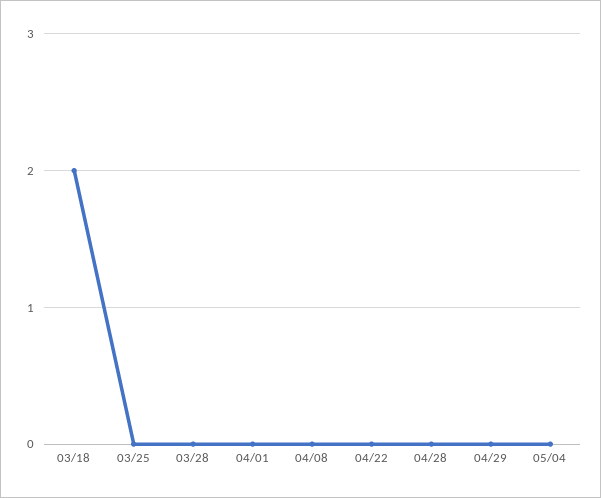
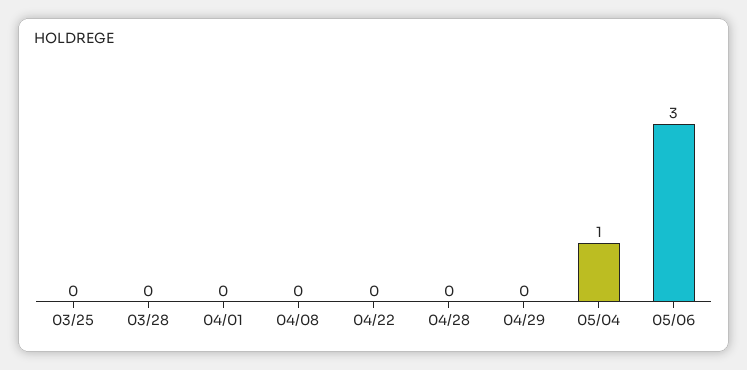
03/18: 2 -> none
05/04: 0 -> 1
05/06: none -> 3

